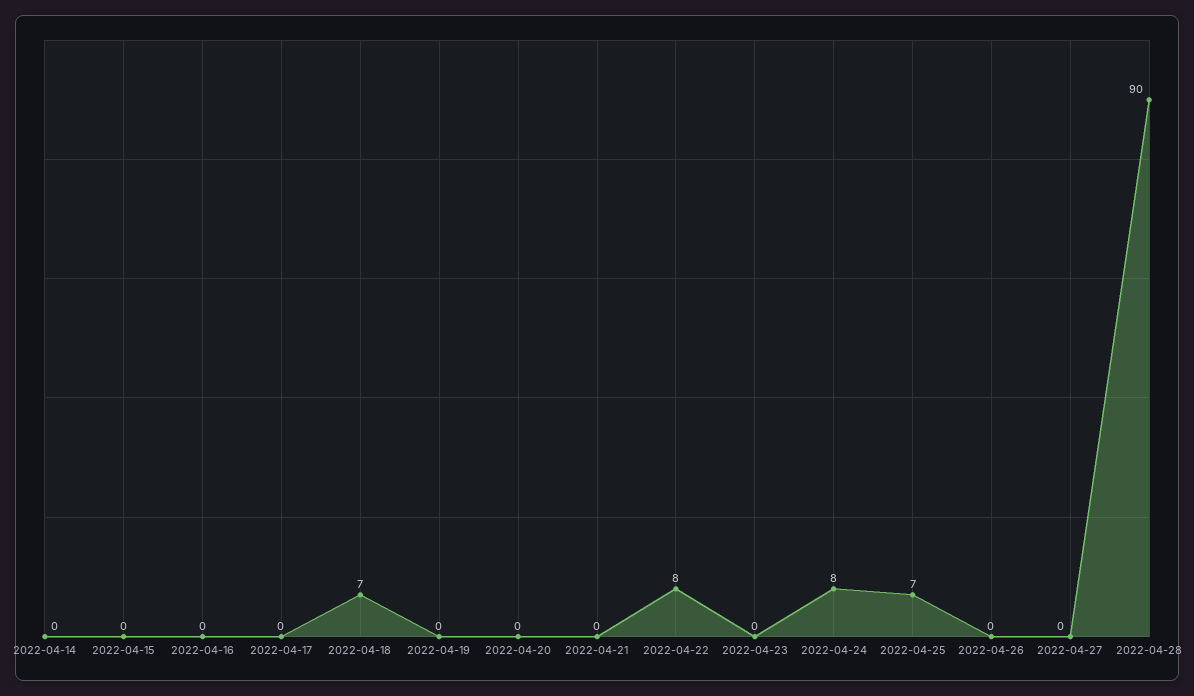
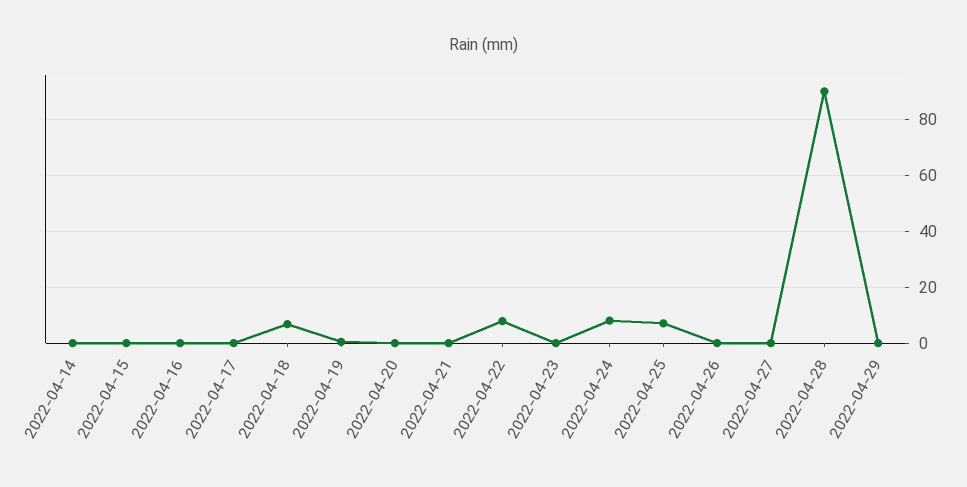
2022-04-29: none -> 0

